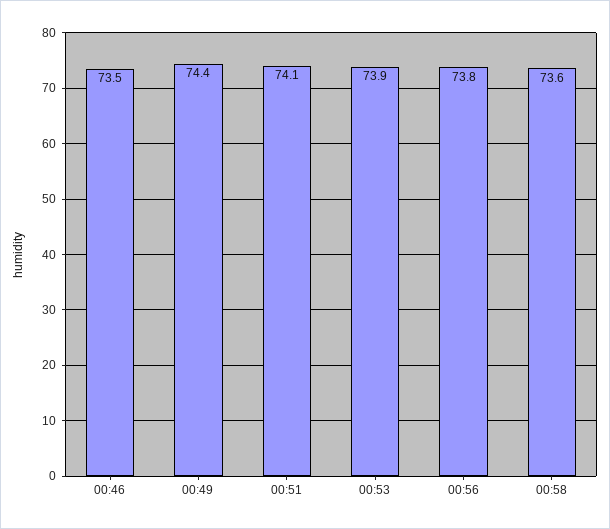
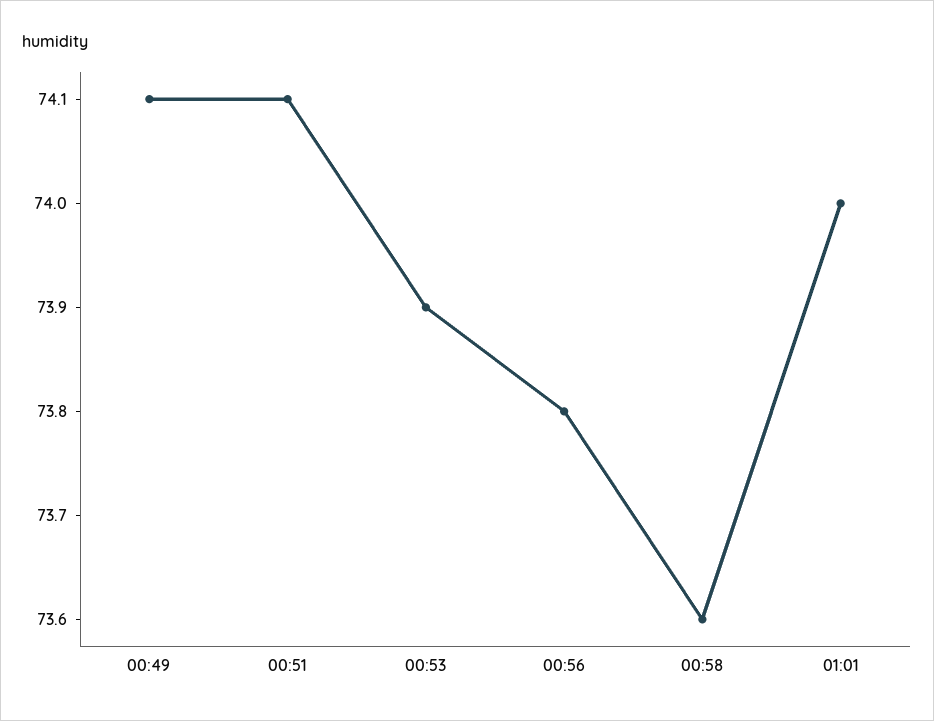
00:46: 73.5 -> none
00:49: 74.4 -> 74.1
01:01: none -> 74

